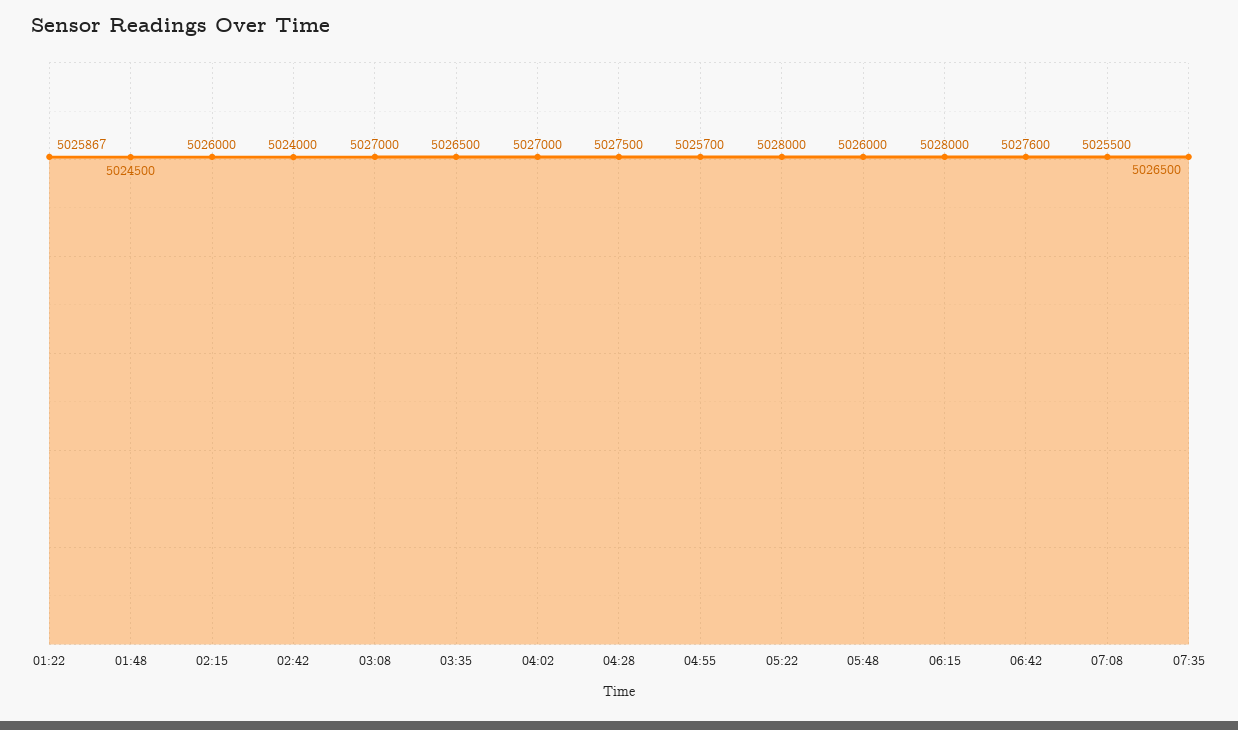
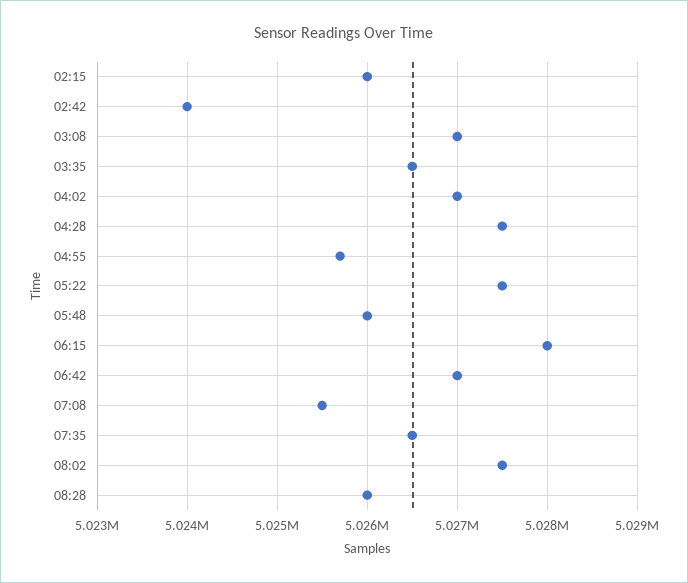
01:22: 5025867 -> none
01:48: 5024500 -> none
05:22: 5028000 -> 5027500
06:42: 5027600 -> 5027000
08:02: none -> 5027500
08:28: none -> 5026000

